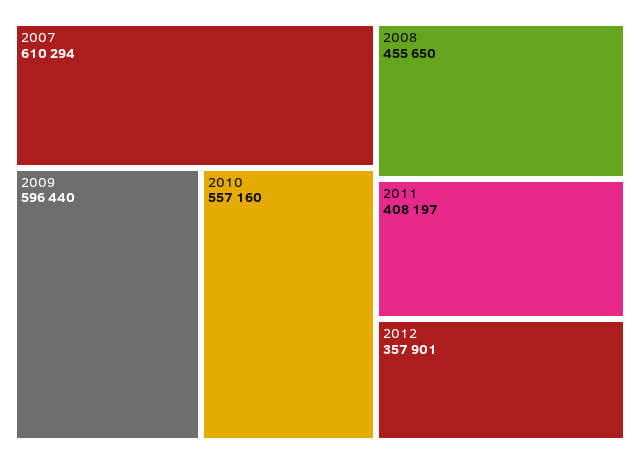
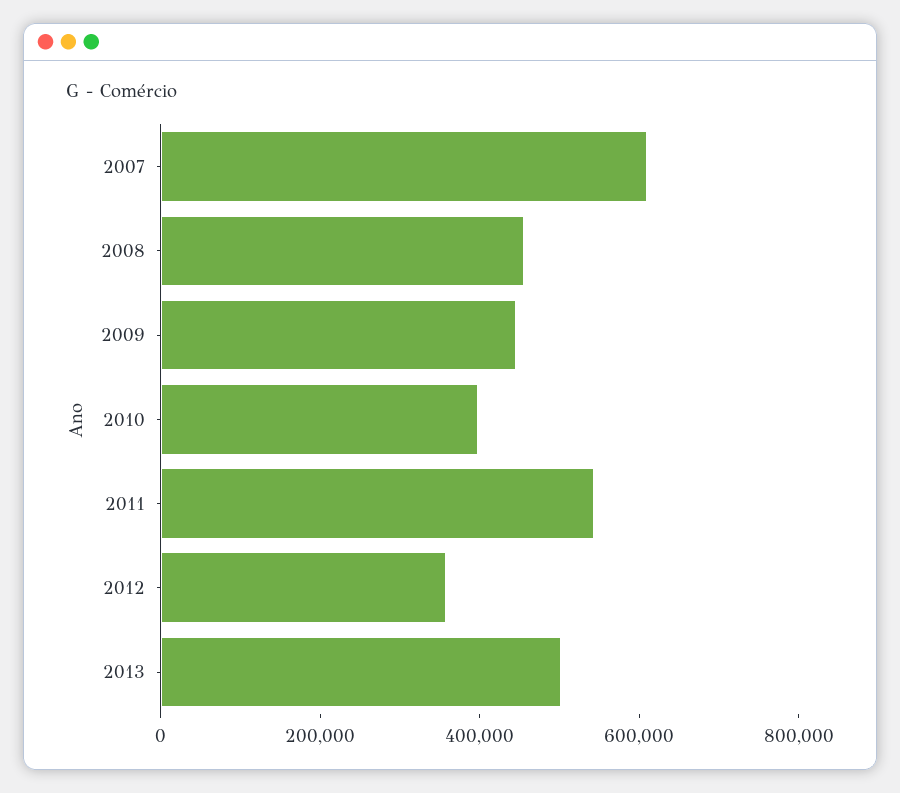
2009: 596440 -> 450000
2010: 557160 -> 400000
2011: 408197 -> 550000
2013: none -> 500000

